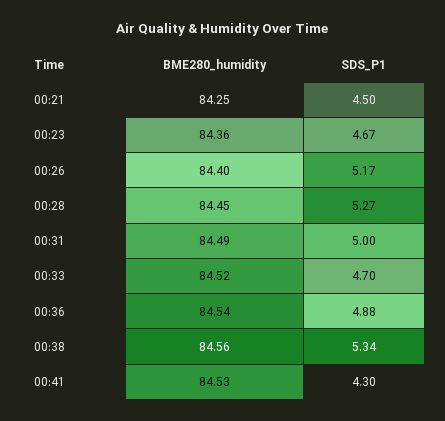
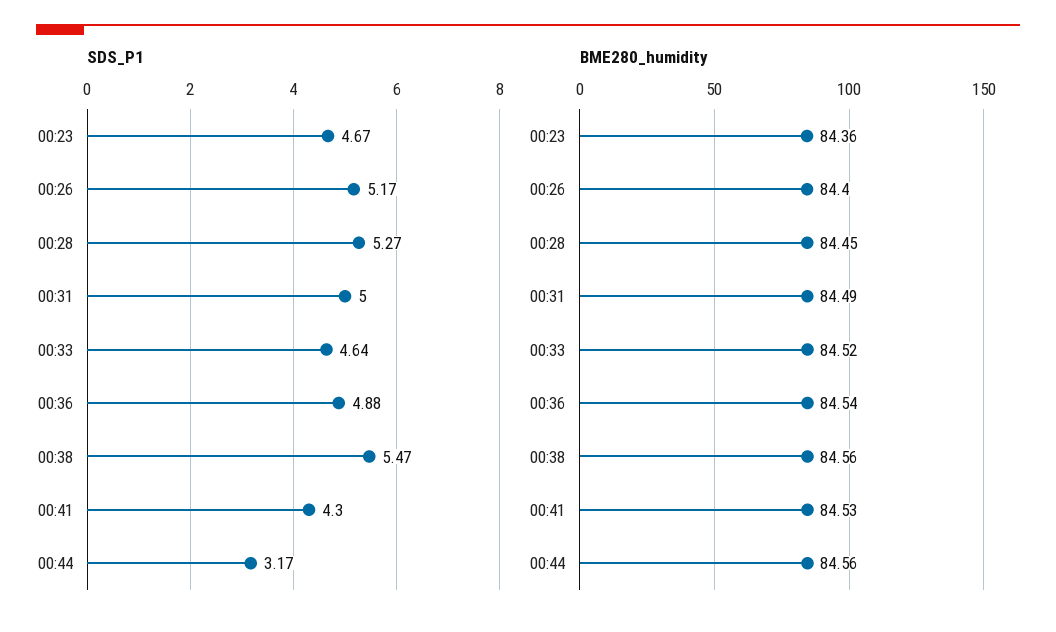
BME280_humidity, 00:21: 84.25 -> none
SDS_P1, 00:21: 4.5 -> none
SDS_P1, 00:33: 4.7 -> 4.64
SDS_P1, 00:38: 5.34 -> 5.47
SDS_P1, 00:44: none -> 3.17
BME280_humidity, 00:44: none -> 84.56

